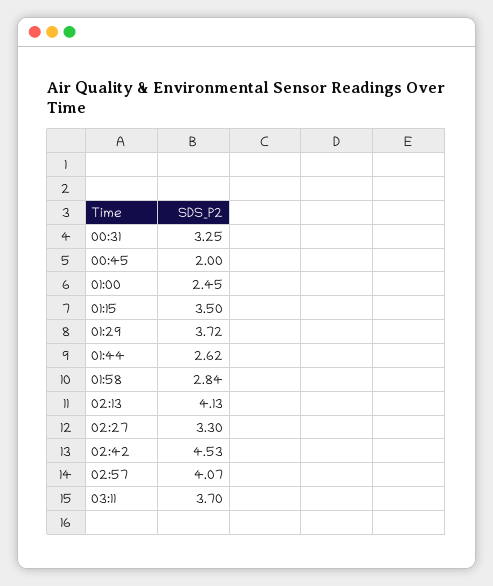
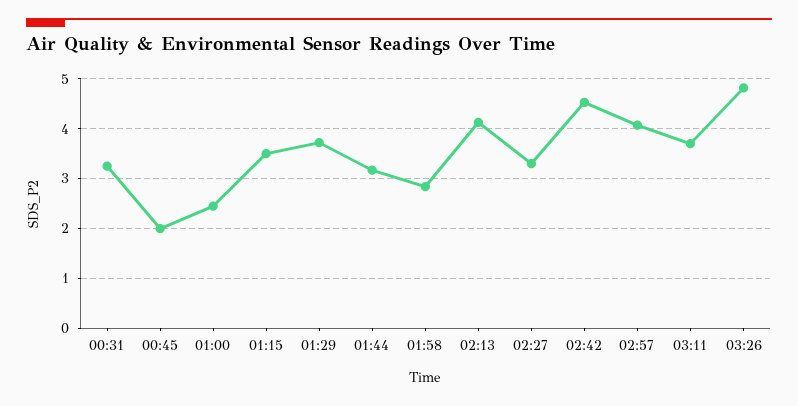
01:44: 2.62 -> 3.2
03:26: none -> 4.8

